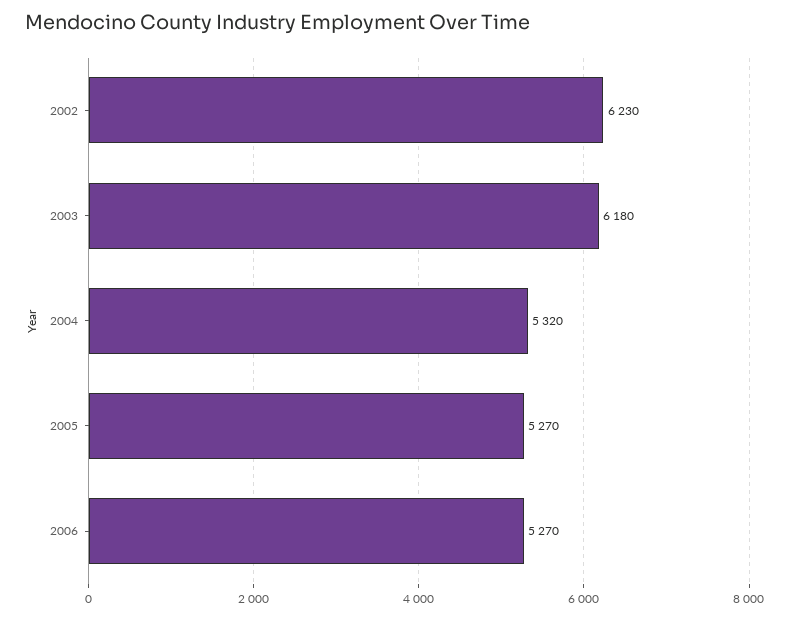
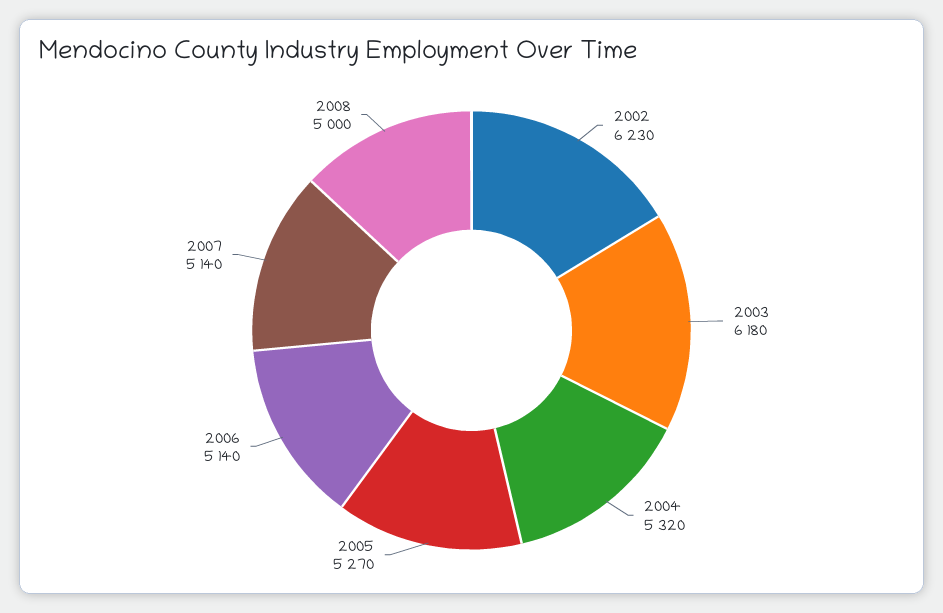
2006: 5270 -> 5140
2007: none -> 5140
2008: none -> 5000

